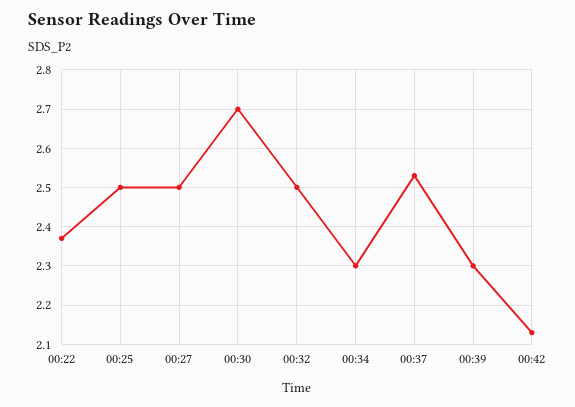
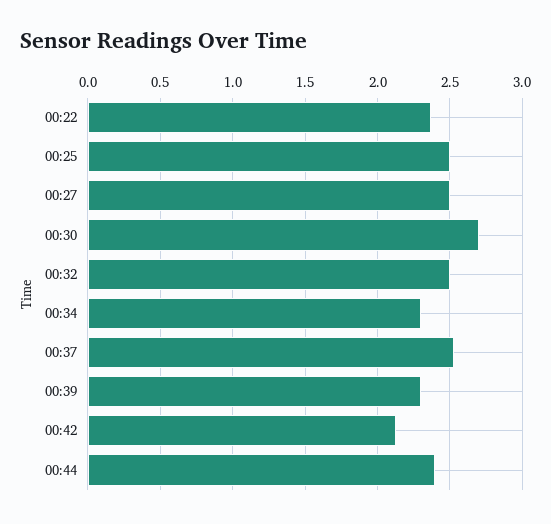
00:44: none -> 2.4

